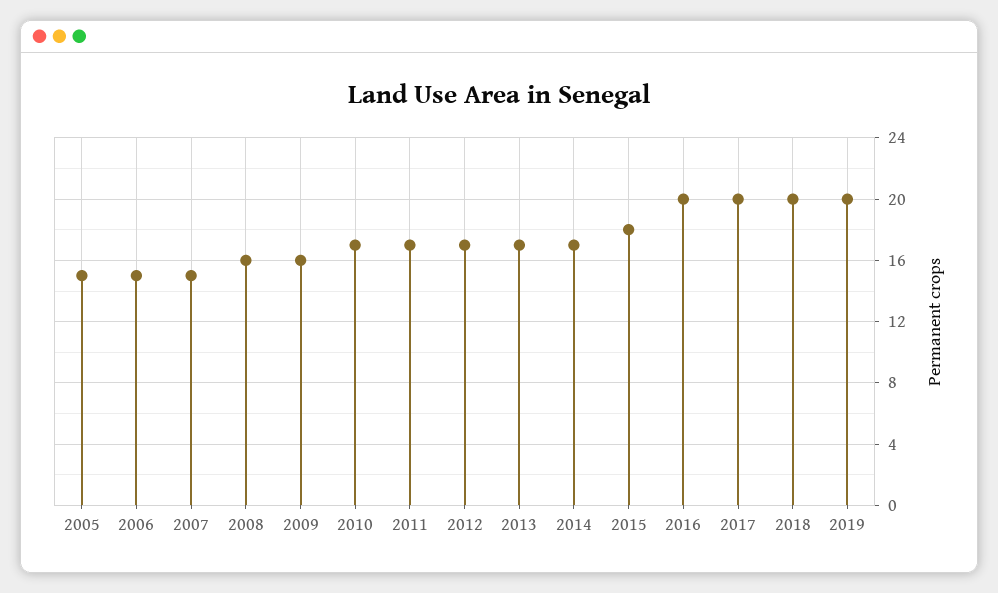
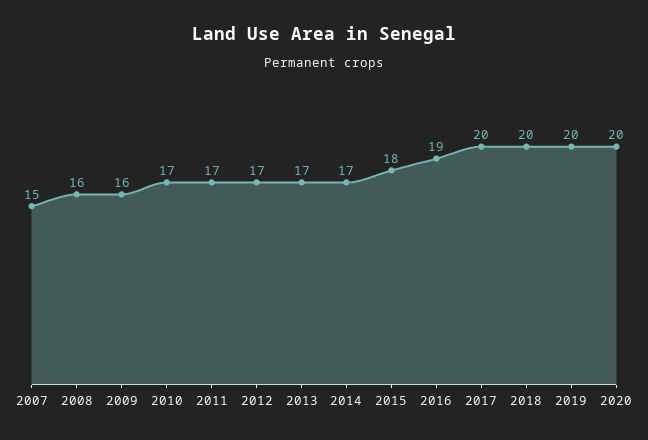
2005: 15 -> none
2006: 15 -> none
2016: 20 -> 19
2020: none -> 20

